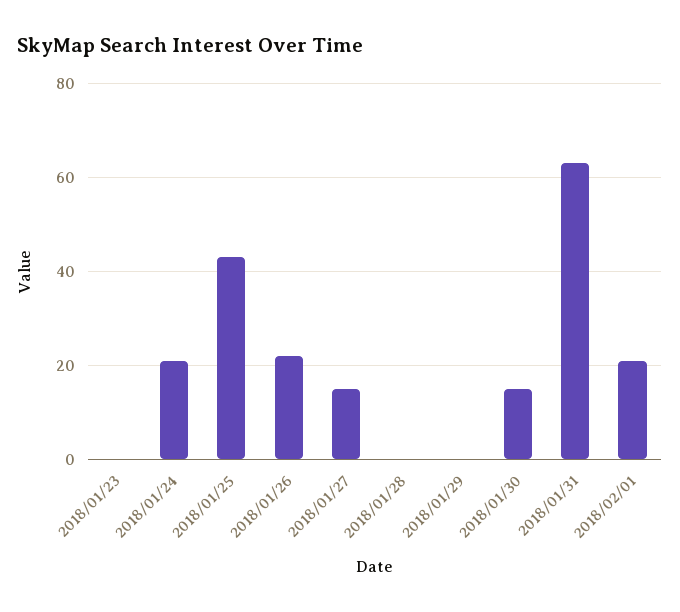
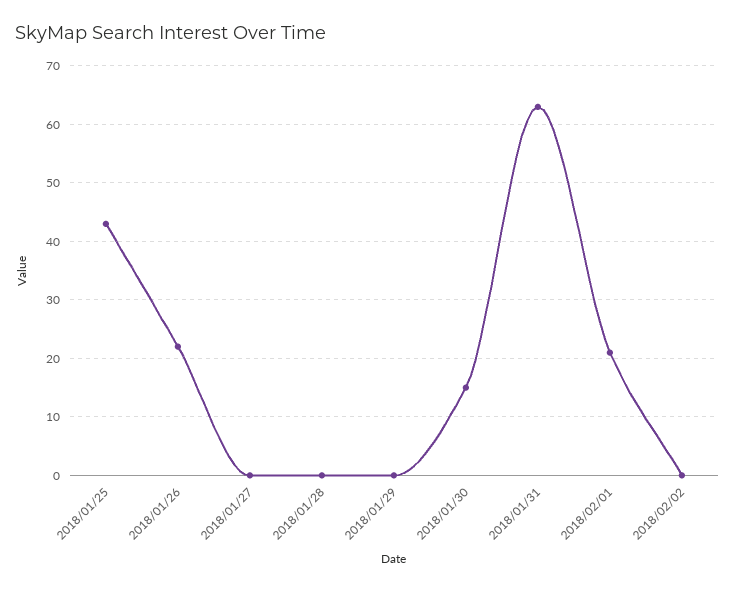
2018/01/23: 0 -> none
2018/01/24: 20 -> none
2018/01/27: 15 -> 0
2018/02/02: none -> 0

